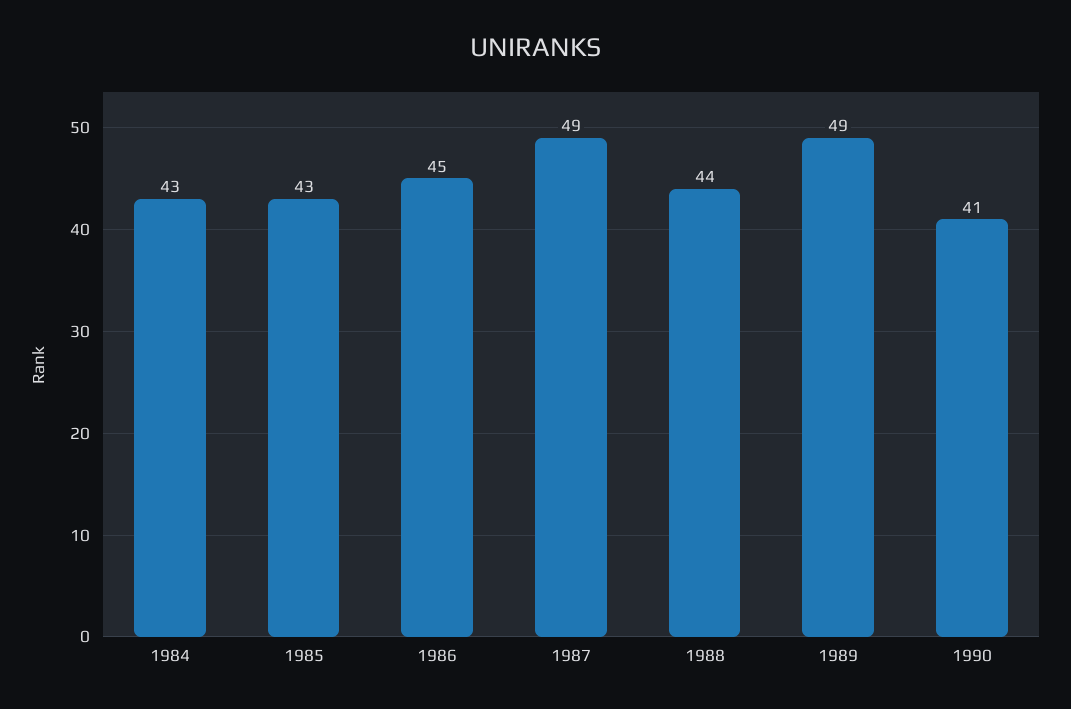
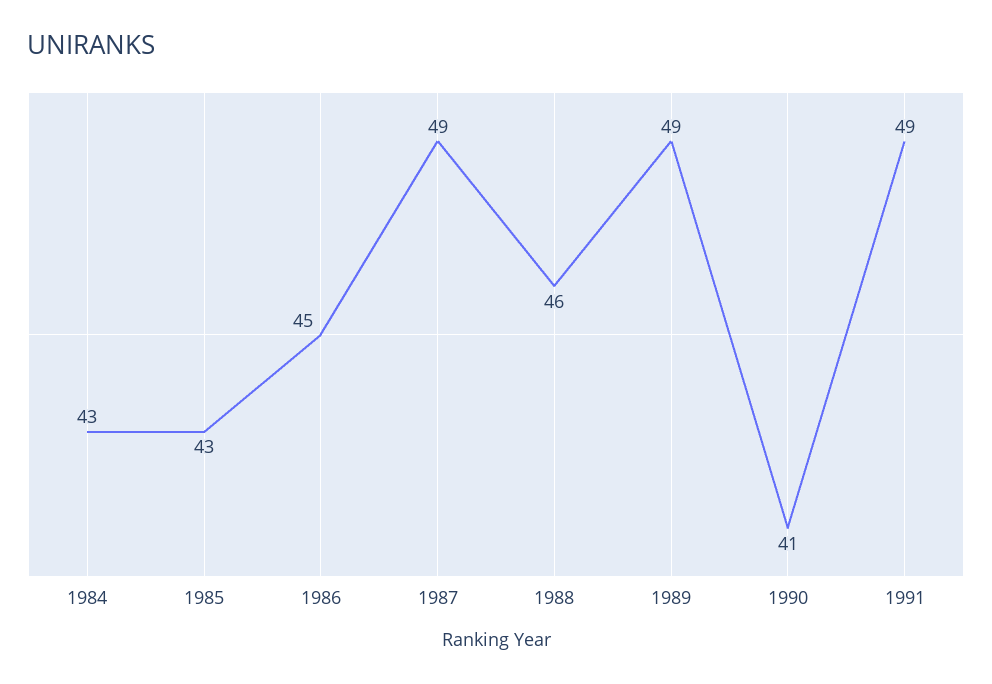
1988: 44 -> 46
1991: none -> 49

